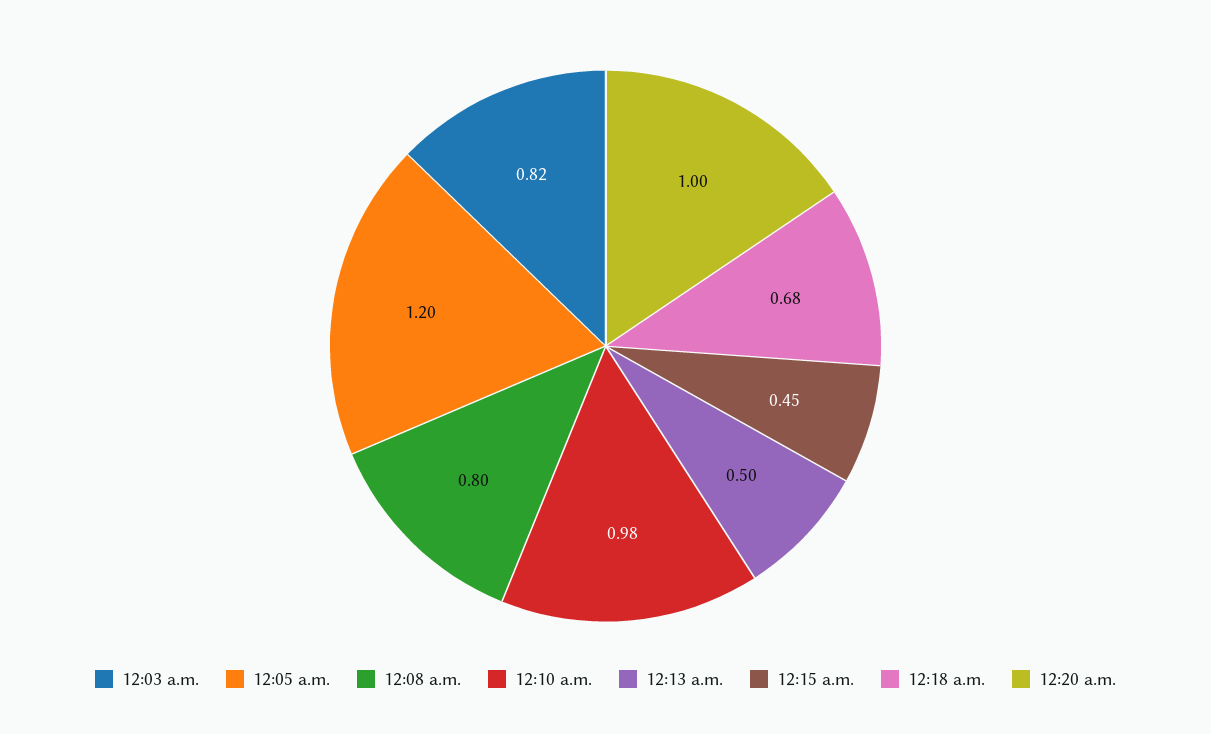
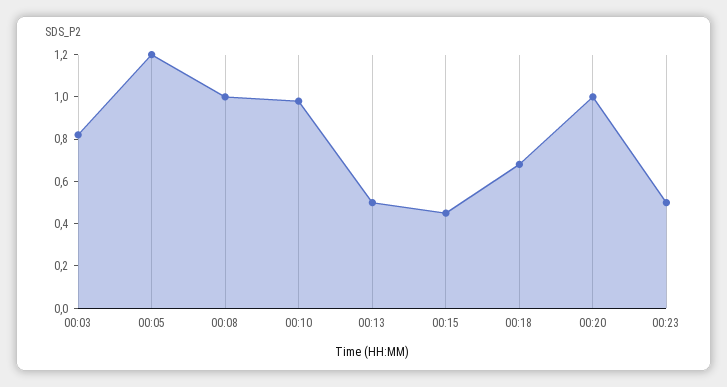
12:08 a.m.: 0.8 -> 1
00:23: none -> 0.5

